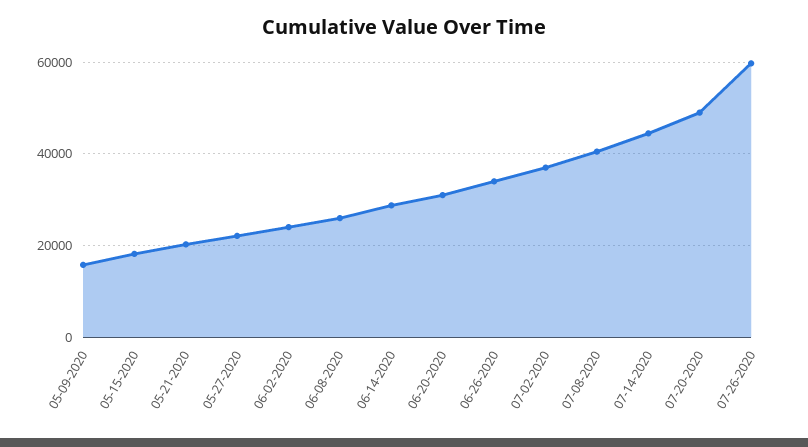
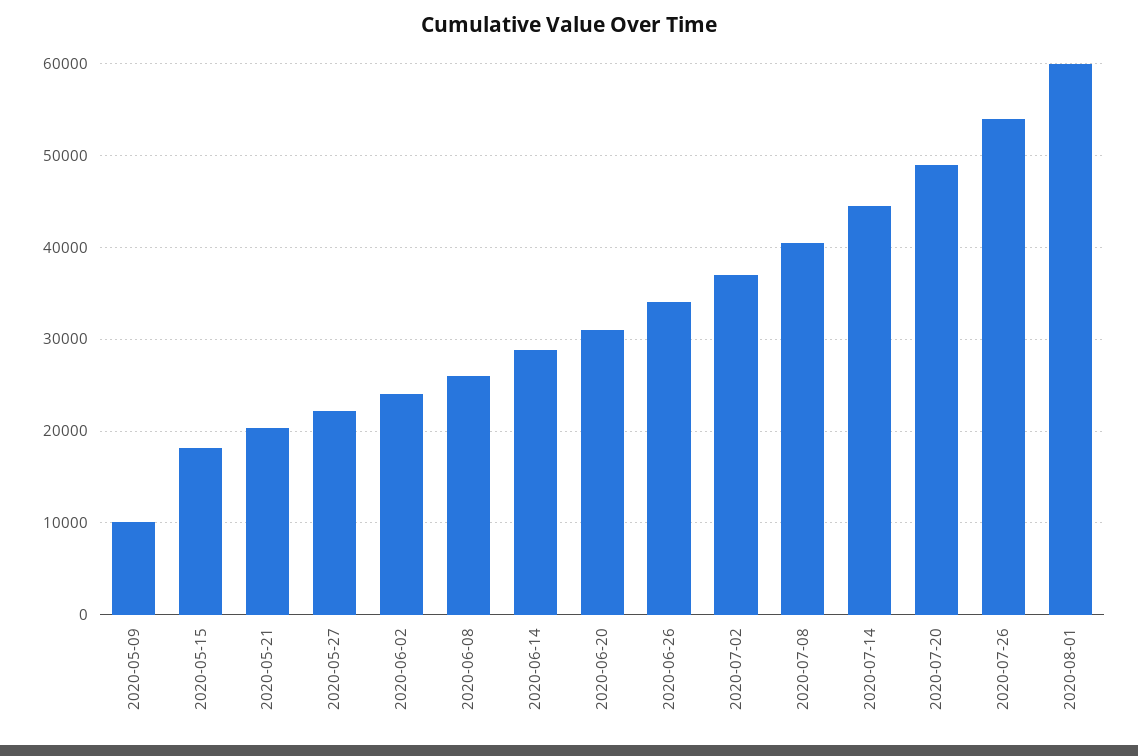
05-09-2020: 16000 -> 10000
07-26-2020: 60000 -> 54000
2020-08-01: none -> 60000

